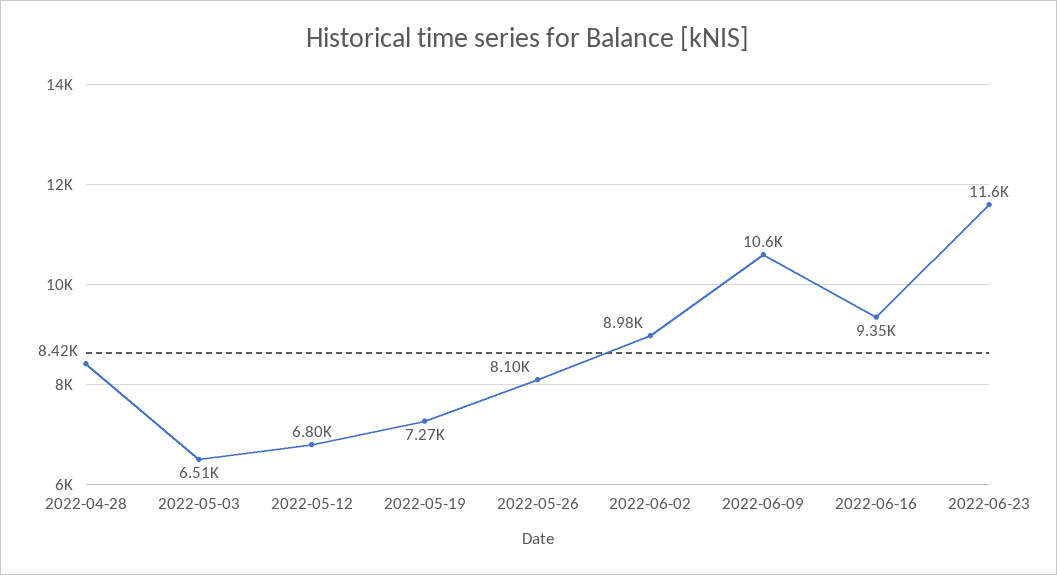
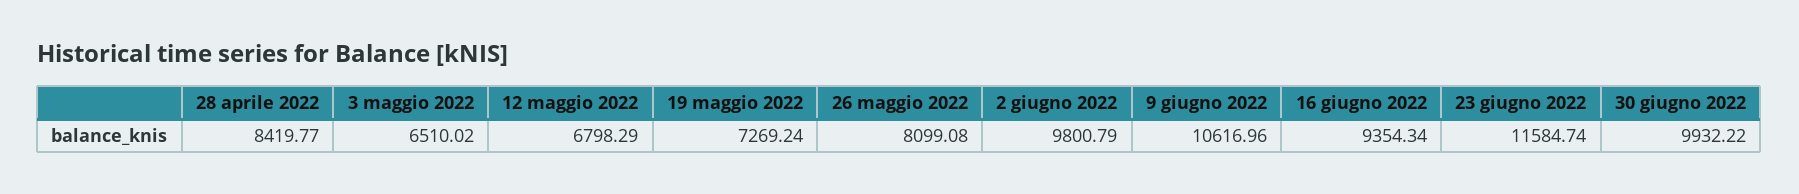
2022-06-02: 8980 -> 9800.79
30 giugno 2022: none -> 9932.22

